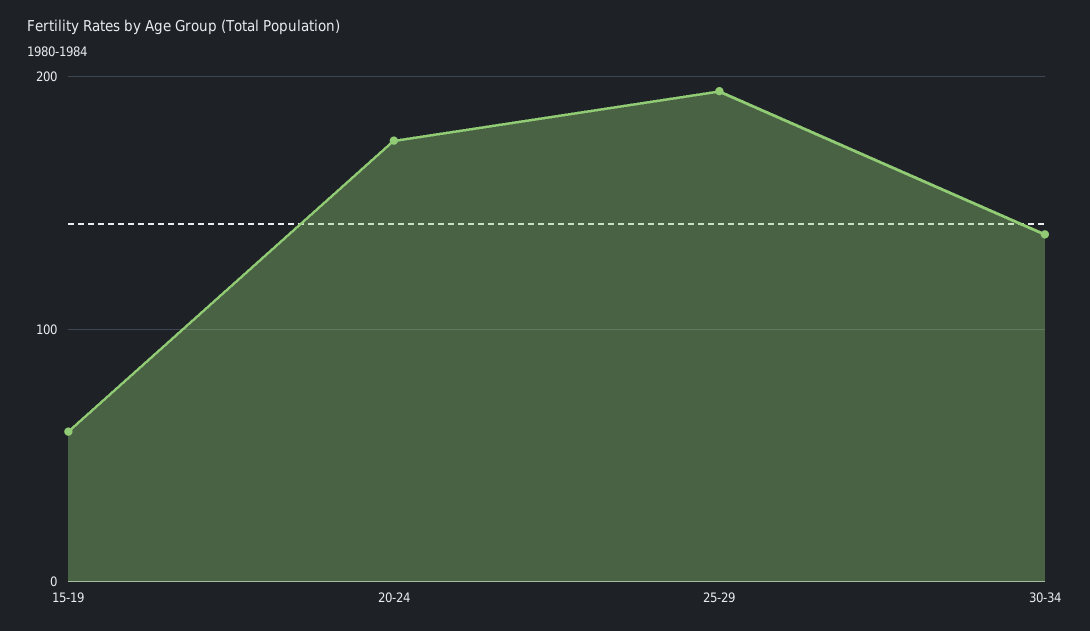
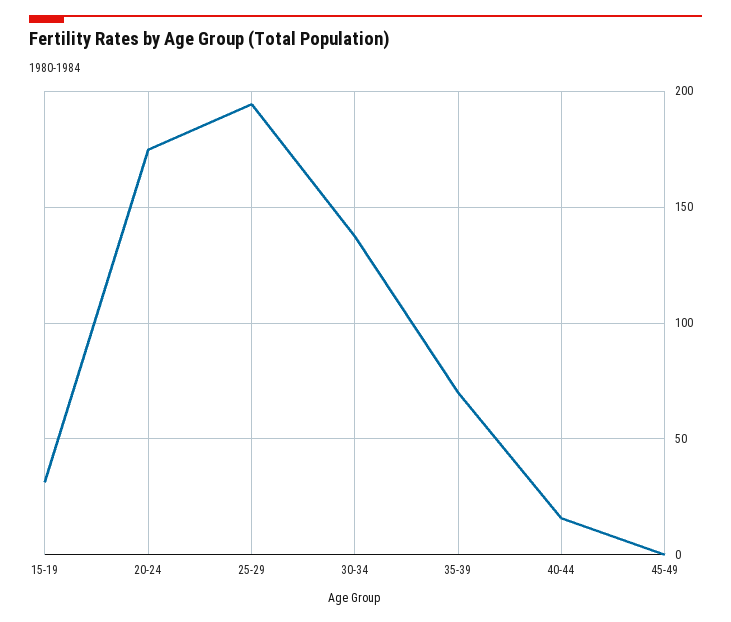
15-19: 60 -> 30
35-39: none -> 70
40-44: none -> 15
45-49: none -> 0

